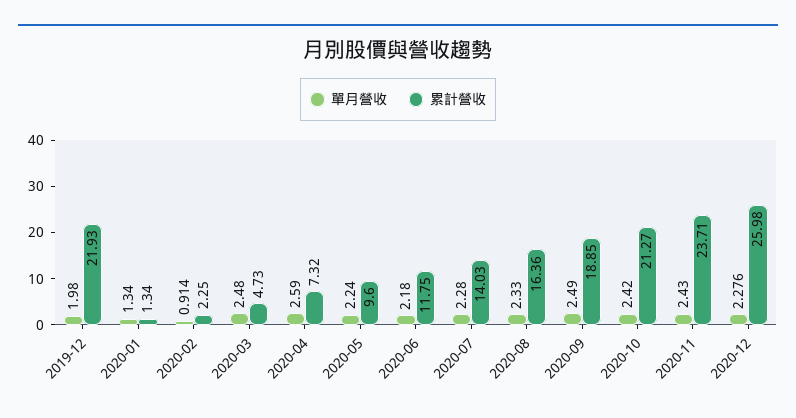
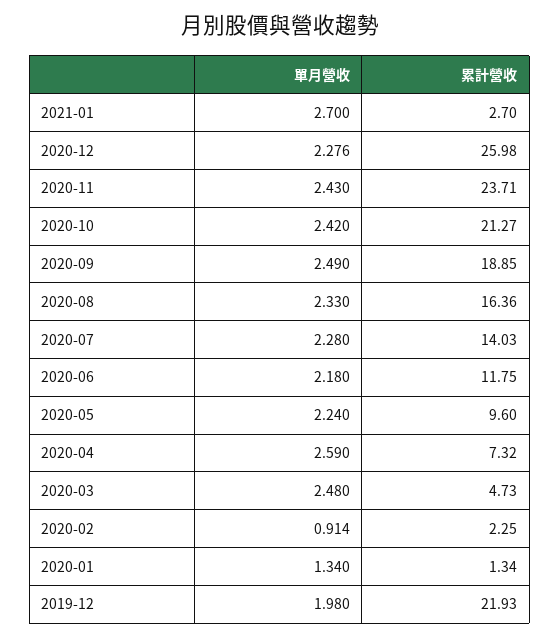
單月營收, 2021-01: none -> 2.7
累計營收, 2021-01: none -> 2.7

